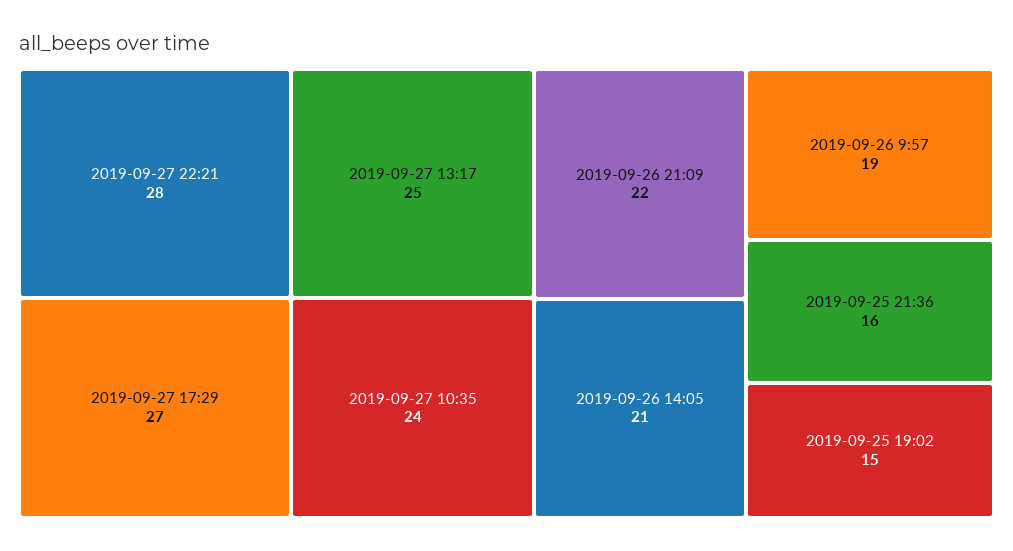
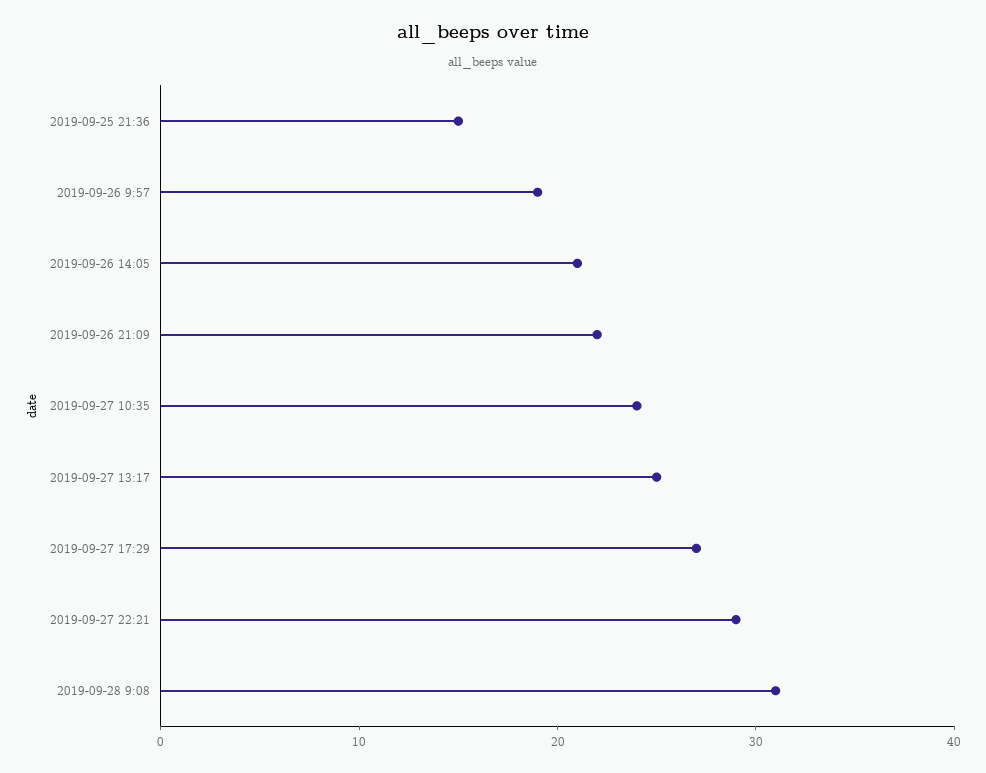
2019-09-27 22:21: 28 -> 29
2019-09-25 21:36: 16 -> 15
2019-09-25 19:02: 15 -> none
2019-09-28 9:08: none -> 31

